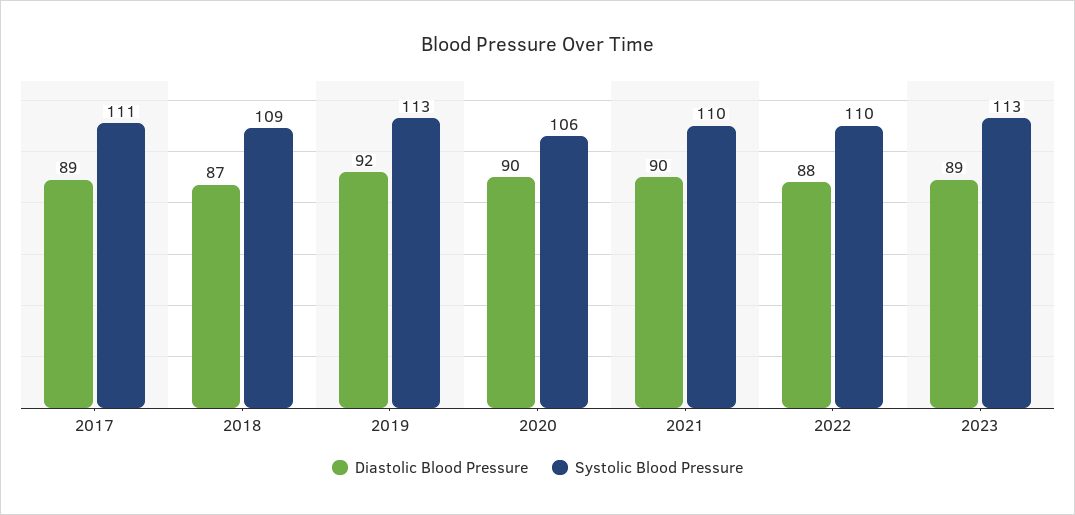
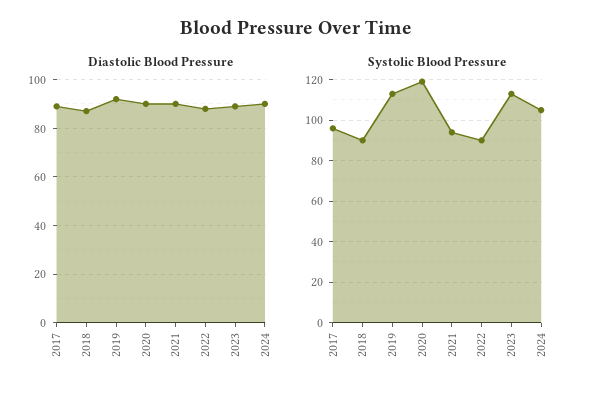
Systolic Blood Pressure, 2017: 111 -> 95
Systolic Blood Pressure, 2018: 109 -> 90
Systolic Blood Pressure, 2020: 106 -> 120
Systolic Blood Pressure, 2021: 110 -> 95
Systolic Blood Pressure, 2022: 110 -> 90
Diastolic Blood Pressure, 2024: none -> 90
Systolic Blood Pressure, 2024: none -> 105

